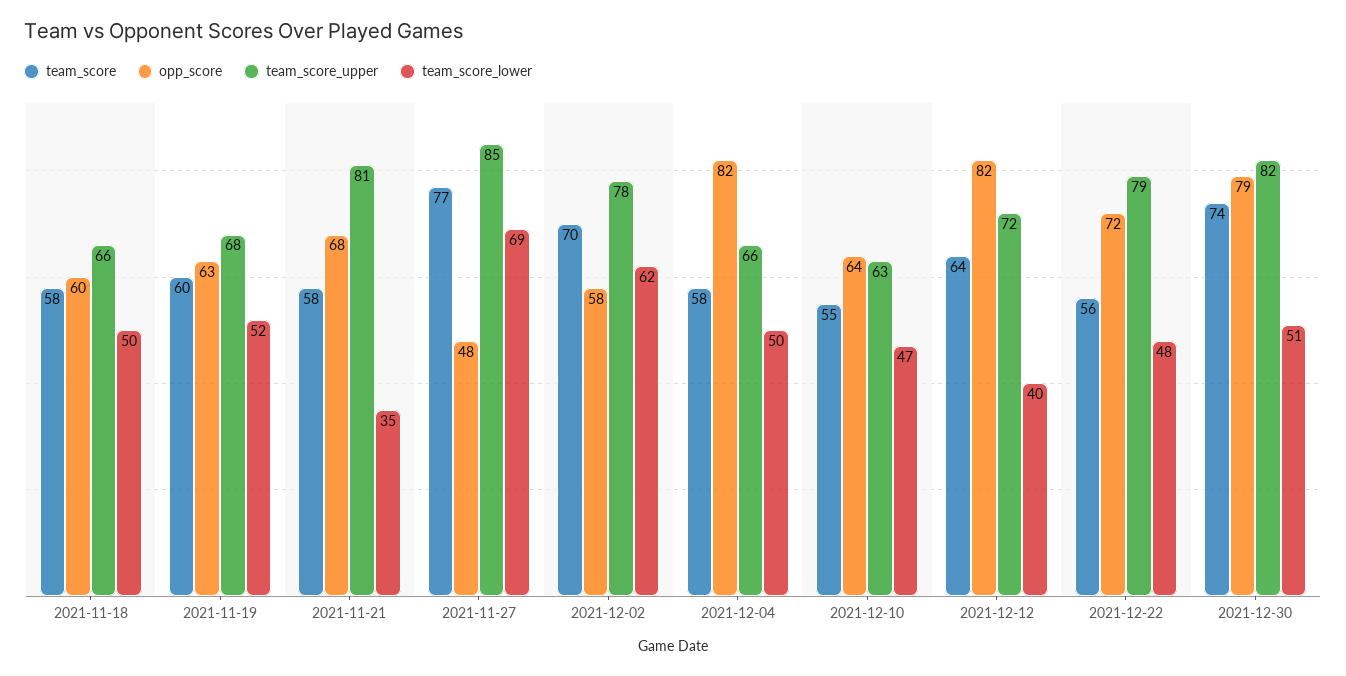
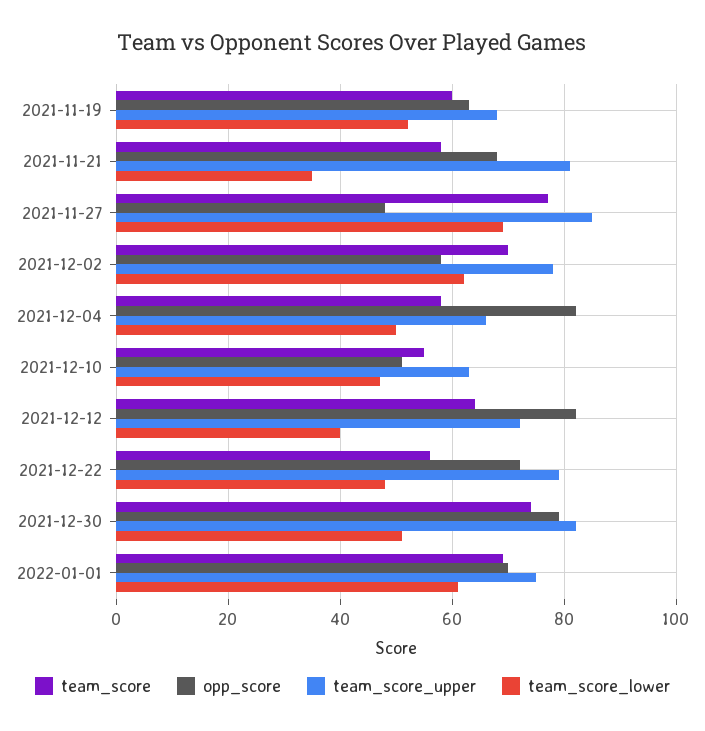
team_score, 2021-11-18: 58 -> none
opp_score, 2021-11-18: 60 -> none
team_score_upper, 2021-11-18: 66 -> none
team_score_lower, 2021-11-18: 50 -> none
opp_score, 2021-12-10: 64 -> 50
team_score, 2022-01-01: none -> 70
opp_score, 2022-01-01: none -> 70
team_score_upper, 2022-01-01: none -> 75
team_score_lower, 2022-01-01: none -> 60

